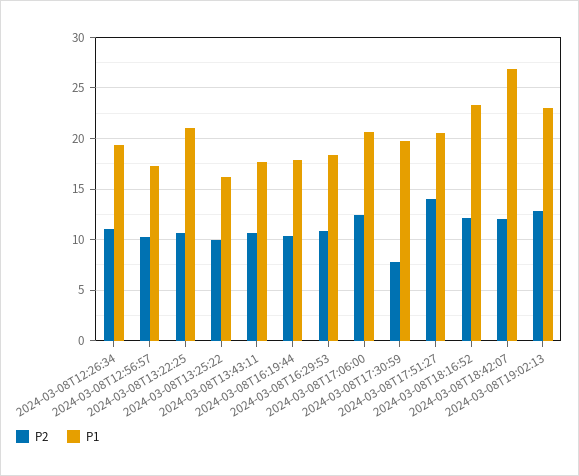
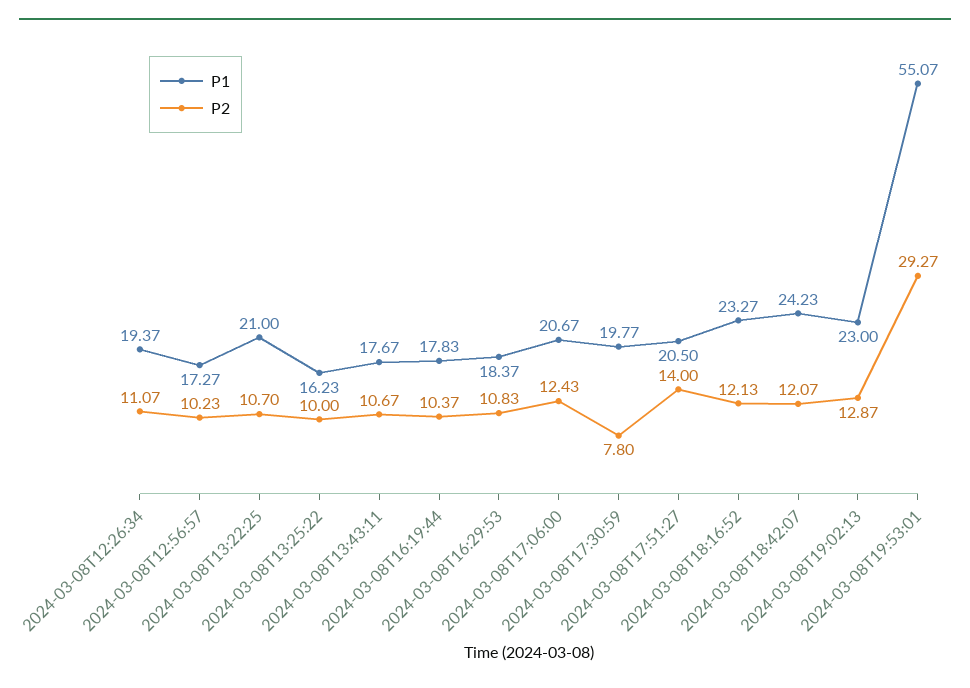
P1, 2024-03-08T18:42:07: 27 -> 24.23
P1, 2024-03-08T19:53:01: none -> 55.07
P2, 2024-03-08T19:53:01: none -> 29.27

